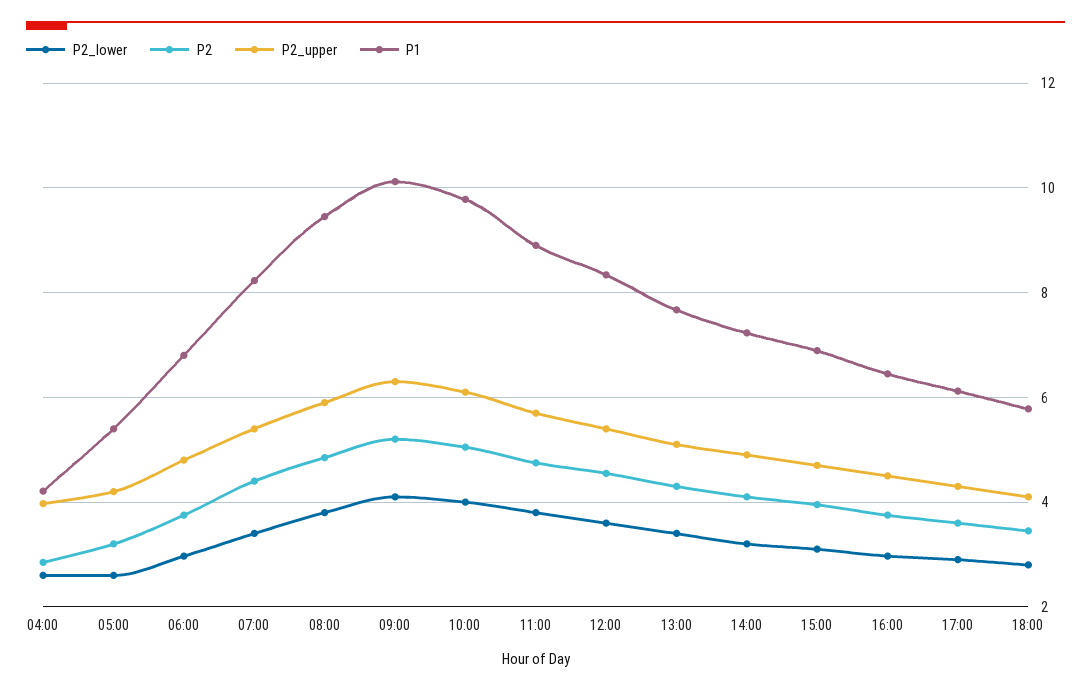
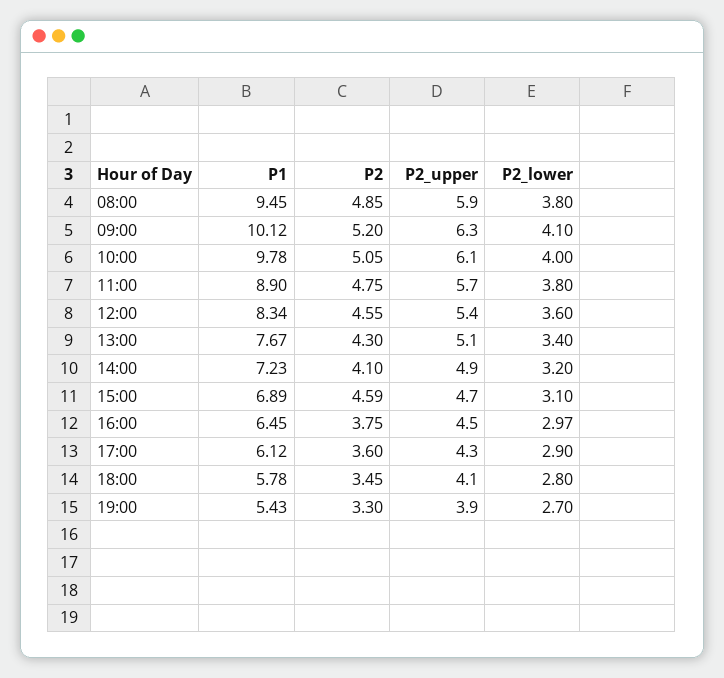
P2_lower, 04:00: 2.6 -> none
P2, 04:00: 2.8 -> none
P2_upper, 04:00: 4 -> none
P1, 04:00: 4.2 -> none
P2_lower, 05:00: 2.6 -> none
P2, 05:00: 3.2 -> none
P2_upper, 05:00: 4.2 -> none
P1, 05:00: 5.4 -> none
P2_lower, 06:00: 3 -> none
P2, 06:00: 3.8 -> none
P2_upper, 06:00: 4.8 -> none
P1, 06:00: 6.8 -> none
P2_lower, 07:00: 3.4 -> none
P2, 07:00: 4.4 -> none
P2_upper, 07:00: 5.4 -> none
P1, 07:00: 8.2 -> none
P2, 15:00: 4 -> 4.59
P1, 19:00: none -> 5.43
P2, 19:00: none -> 3.3
P2_upper, 19:00: none -> 3.9
P2_lower, 19:00: none -> 2.7

